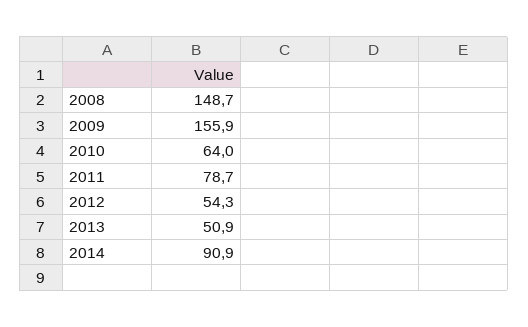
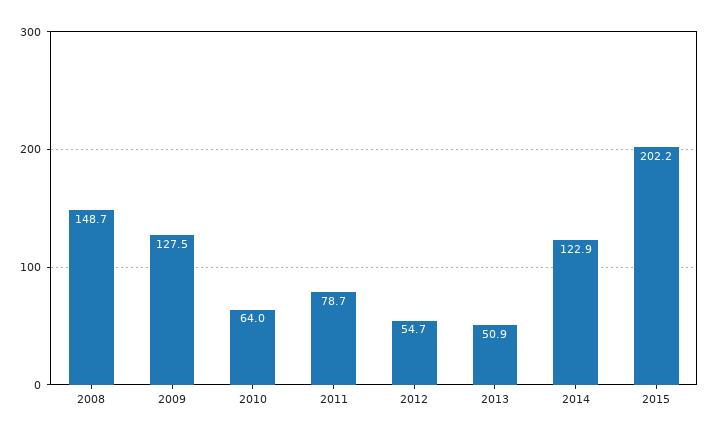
2009: 155.9 -> 127.5
2012: 54.3 -> 54.7
2014: 90.9 -> 122.9
2015: none -> 202.2

